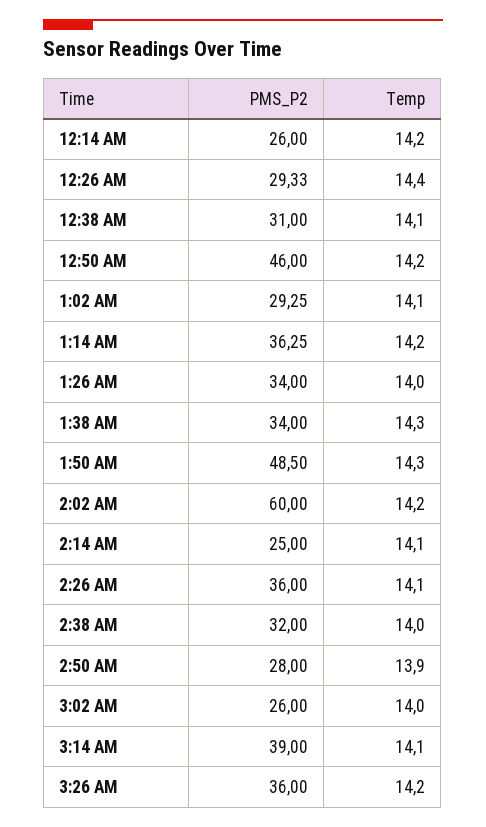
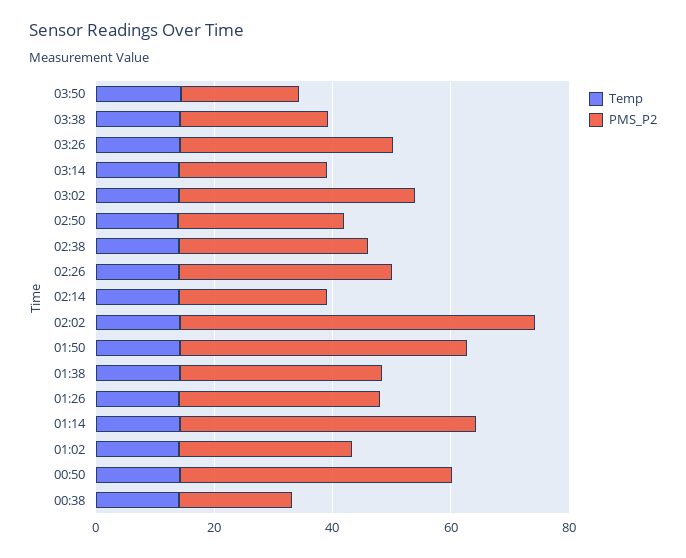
PMS_P2, 12:14 AM: 26 -> none
Temp, 12:14 AM: 14.2 -> none
PMS_P2, 12:26 AM: 29.33 -> none
Temp, 12:26 AM: 14.4 -> none
PMS_P2, 12:38 AM: 31 -> 20
PMS_P2, 1:14 AM: 36.25 -> 50
PMS_P2, 3:02 AM: 26 -> 40
PMS_P2, 3:14 AM: 39 -> 25
Temp, 03:50: none -> 15
PMS_P2, 03:50: none -> 20
Temp, 03:38: none -> 15
PMS_P2, 03:38: none -> 25

